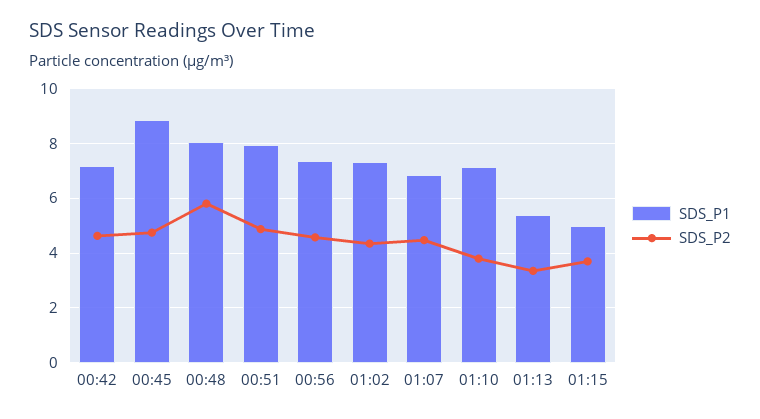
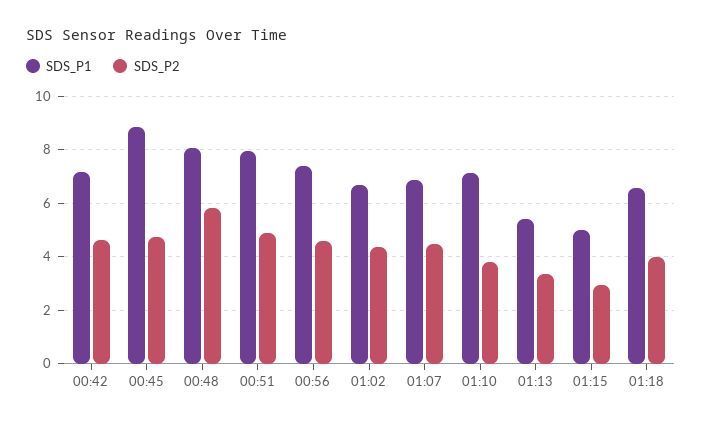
SDS_P1, 01:02: 7.25 -> 6.75
SDS_P2, 01:15: 3.75 -> 3
SDS_P1, 01:18: none -> 6.5
SDS_P2, 01:18: none -> 4

